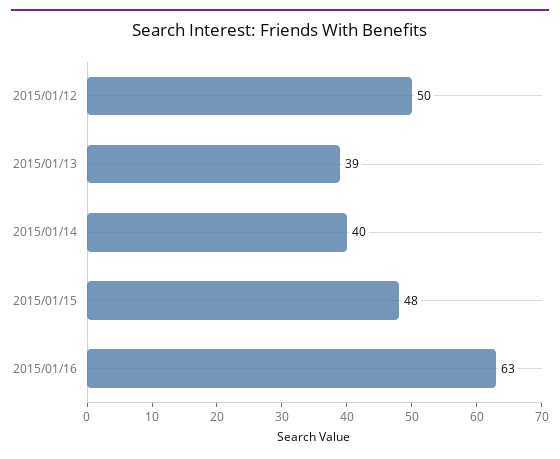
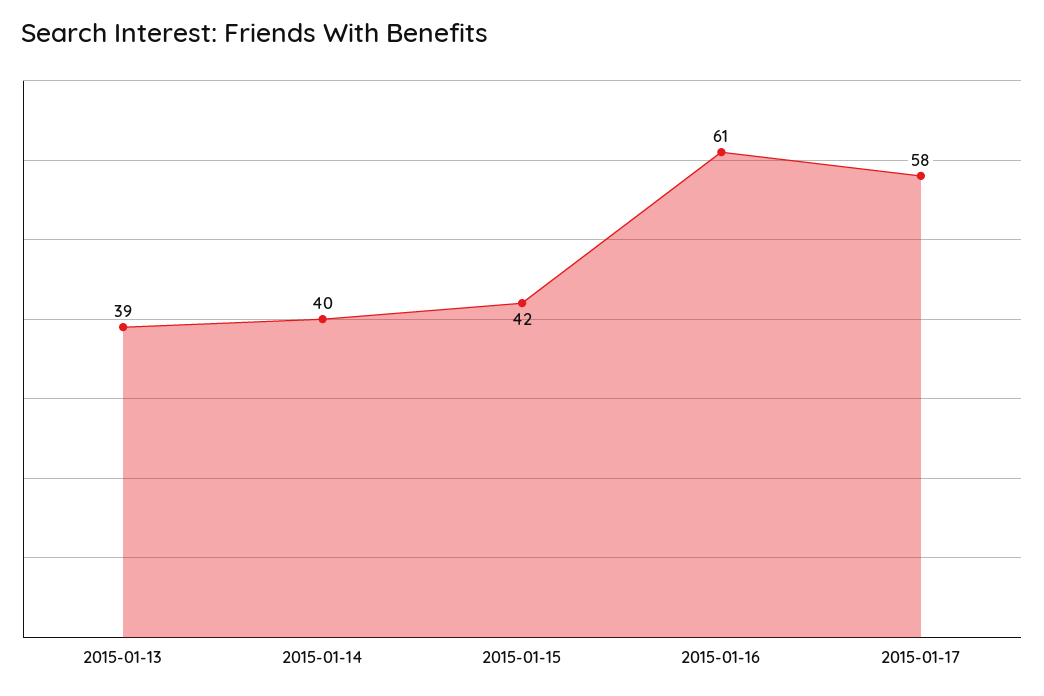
2015/01/12: 50 -> none
2015/01/15: 48 -> 42
2015/01/16: 63 -> 61
2015-01-17: none -> 58

